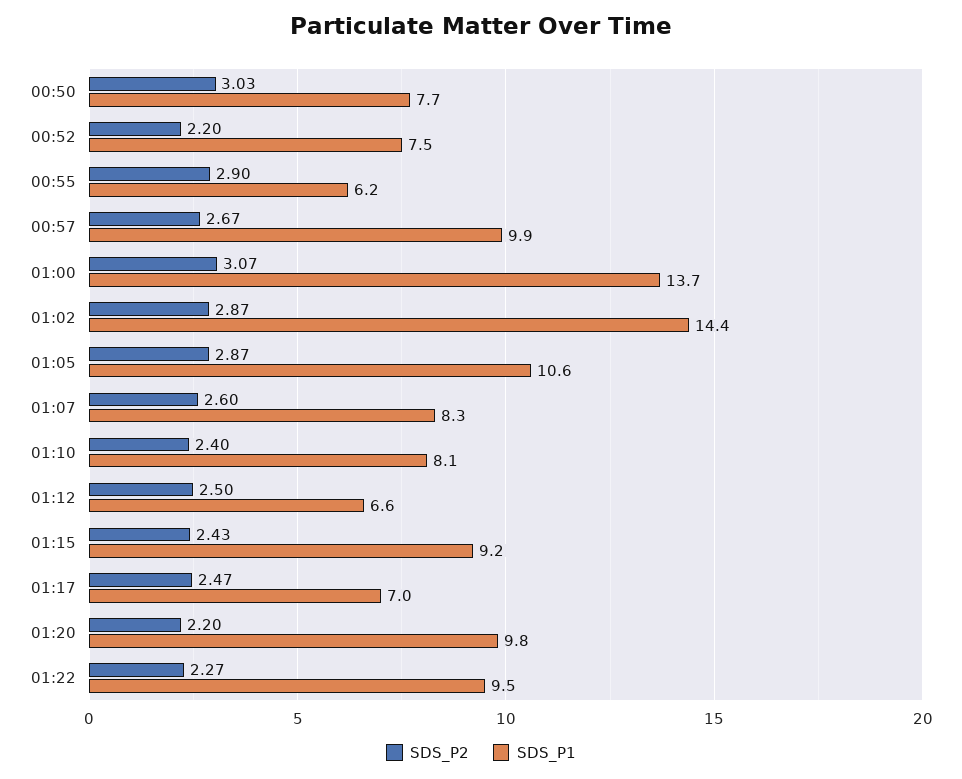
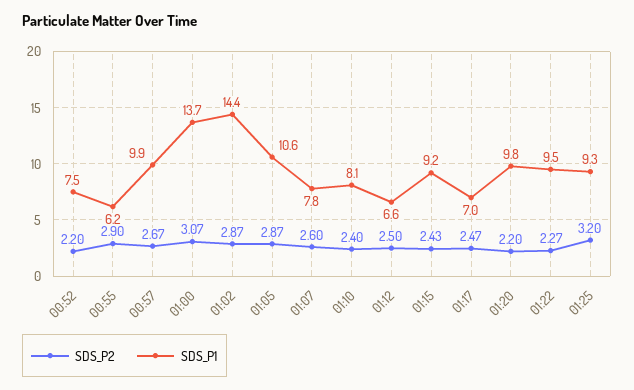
SDS_P2, 00:50: 3.03 -> none
SDS_P1, 00:50: 7.7 -> none
SDS_P1, 01:07: 8.3 -> 7.8
SDS_P2, 01:25: none -> 3.2
SDS_P1, 01:25: none -> 9.3

